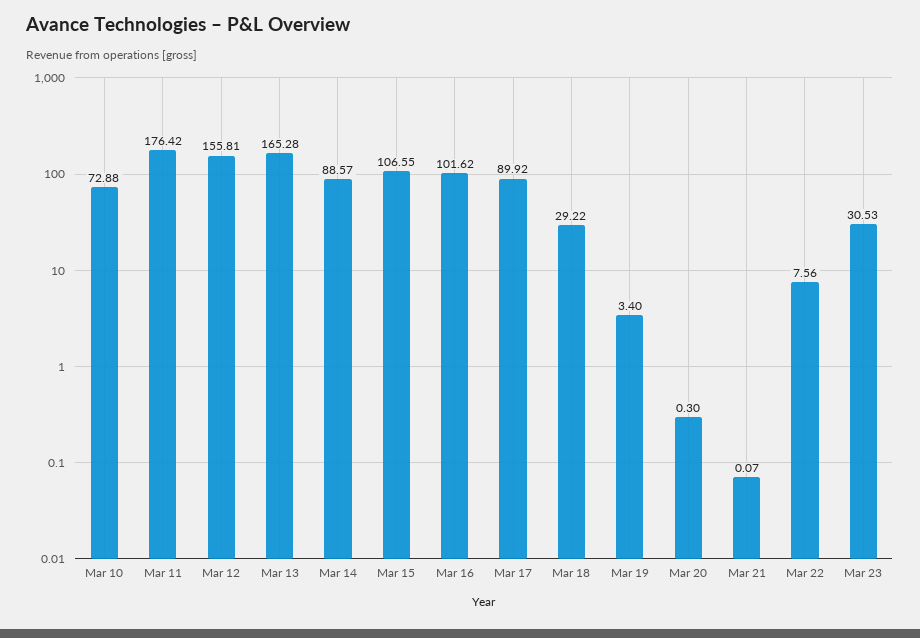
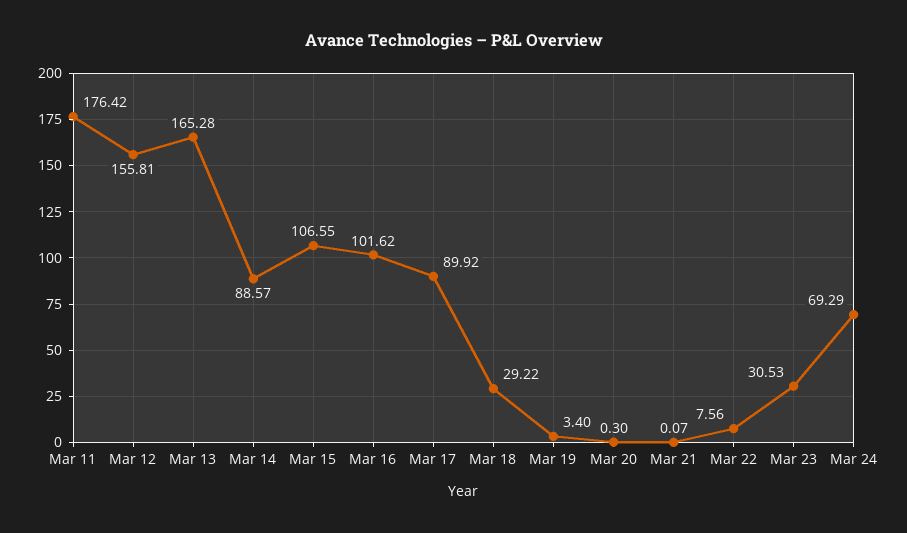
Mar 10: 72.88 -> none
Mar 24: none -> 69.29

